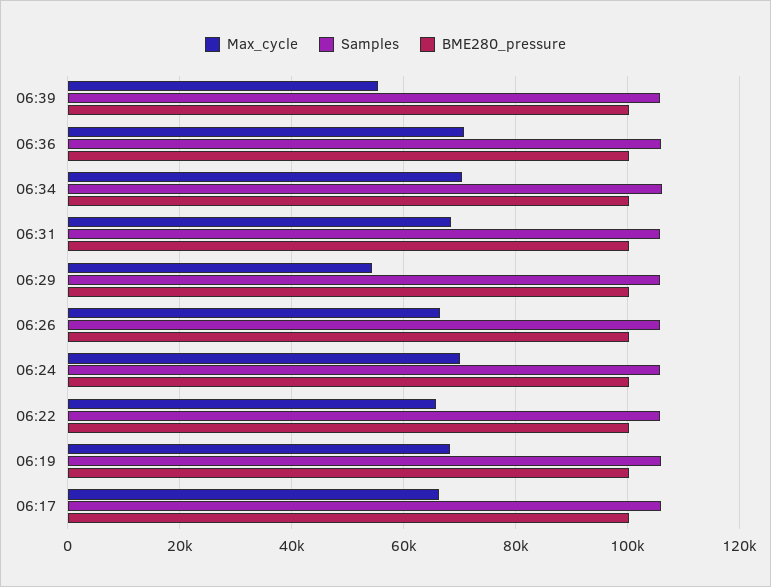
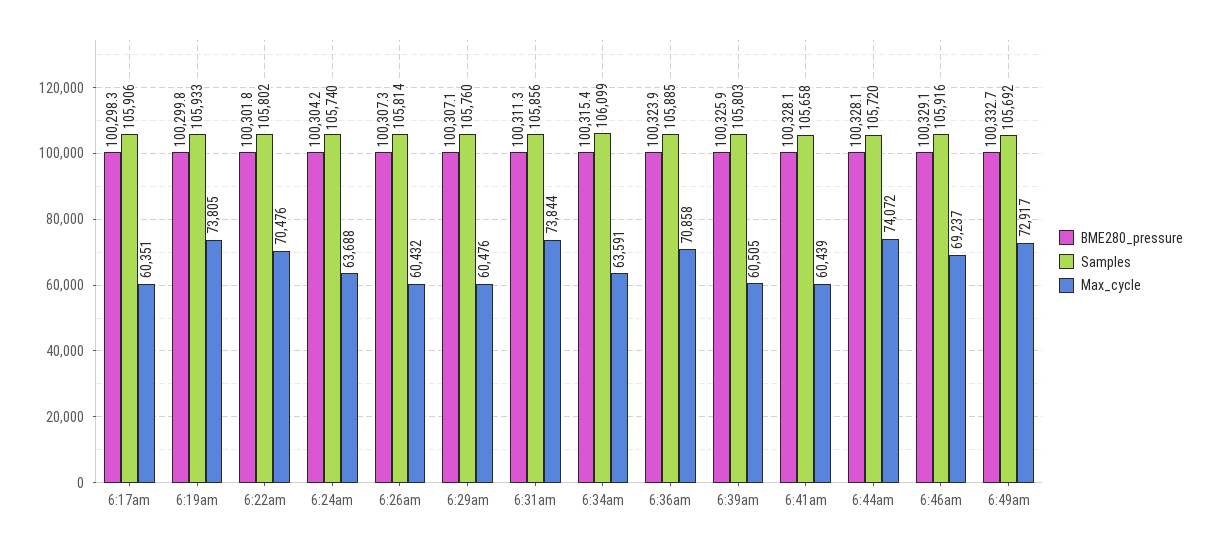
Max_cycle, 06:39: 56000 -> 60505
Max_cycle, 06:34: 70000 -> 63591
Max_cycle, 06:31: 68000 -> 73844
Max_cycle, 06:29: 54000 -> 60476
Max_cycle, 06:26: 66000 -> 60432
Max_cycle, 06:24: 70000 -> 63688
Max_cycle, 06:22: 66000 -> 70476
Max_cycle, 06:19: 68000 -> 73805
Max_cycle, 06:17: 66000 -> 60351
BME280_pressure, 6:41am: none -> 100328.1
Samples, 6:41am: none -> 105658
Max_cycle, 6:41am: none -> 60439
BME280_pressure, 6:44am: none -> 100328.1
Samples, 6:44am: none -> 105720
Max_cycle, 6:44am: none -> 74072
BME280_pressure, 6:46am: none -> 100329.1
Samples, 6:46am: none -> 105916
Max_cycle, 6:46am: none -> 69237
BME280_pressure, 6:49am: none -> 100332.7
Samples, 6:49am: none -> 105692
Max_cycle, 6:49am: none -> 72917

